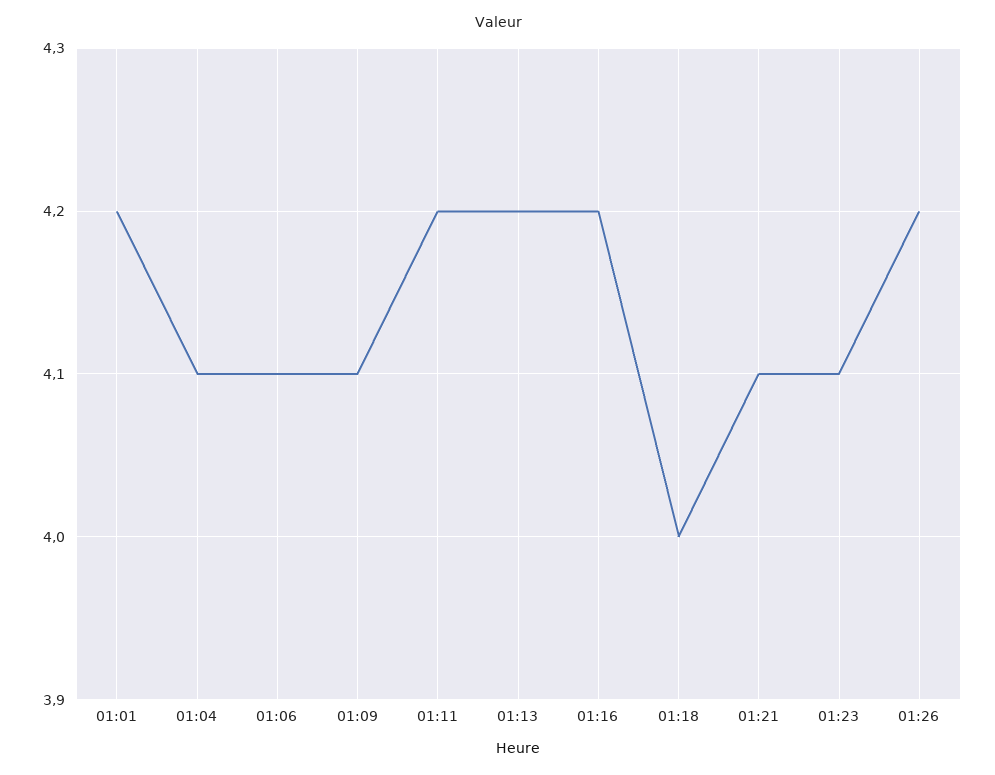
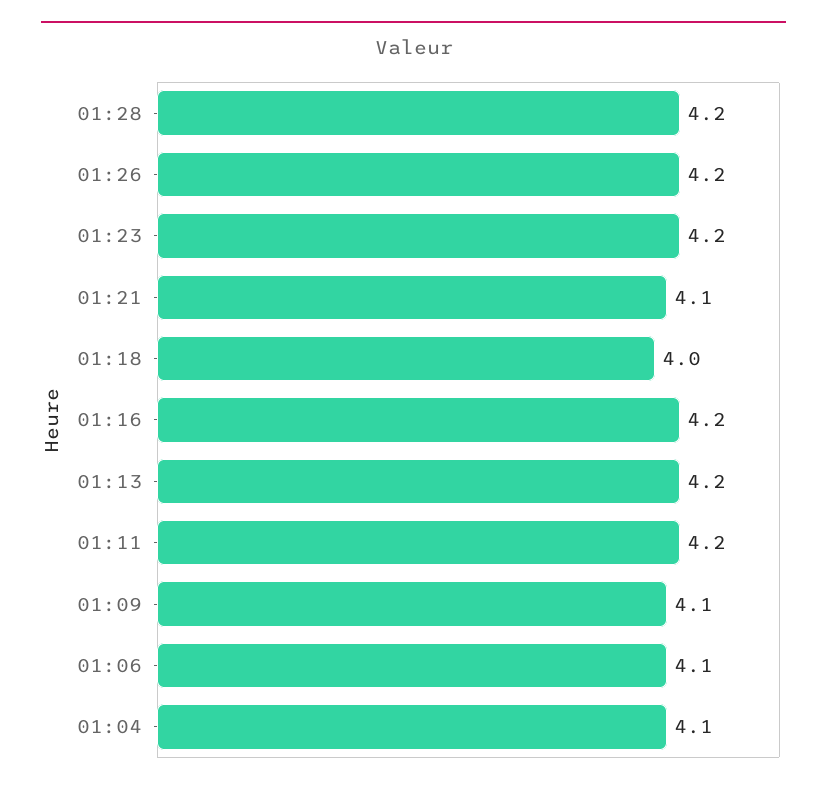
01:01: 4.2 -> none
01:23: 4.1 -> 4.2
01:28: none -> 4.2

